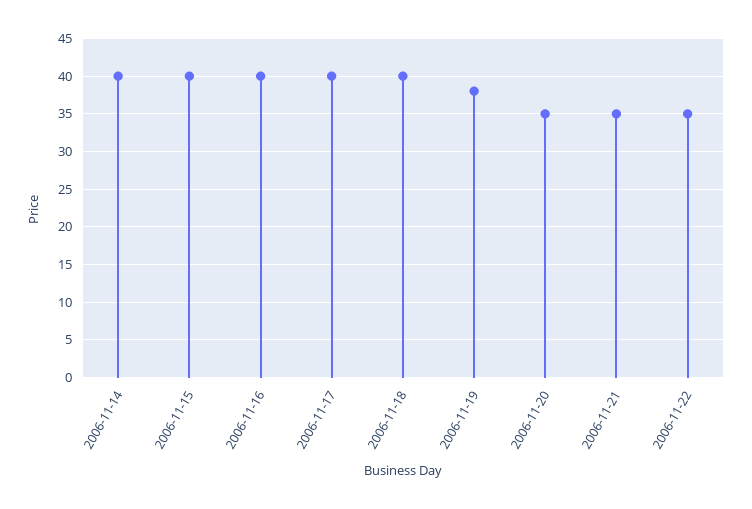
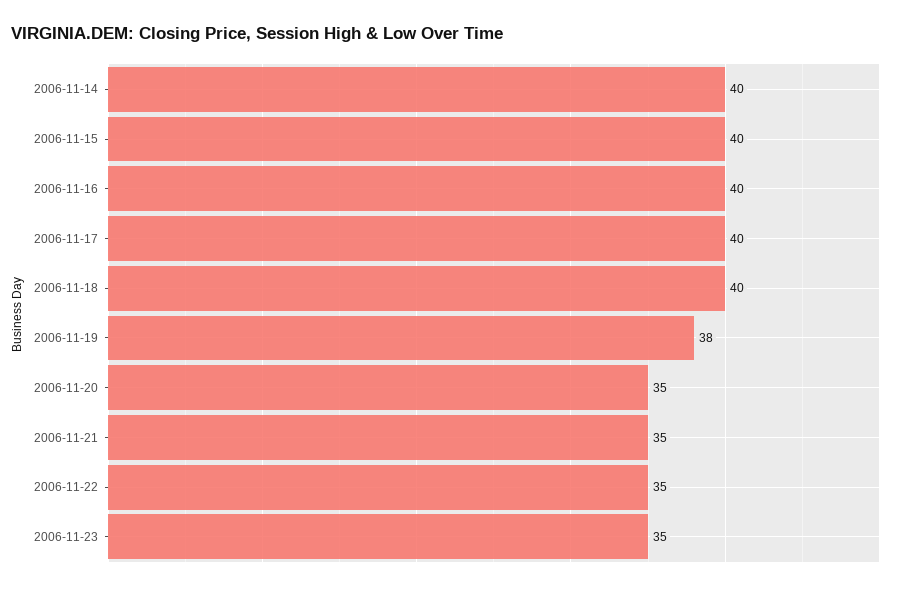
2006-11-23: none -> 35

